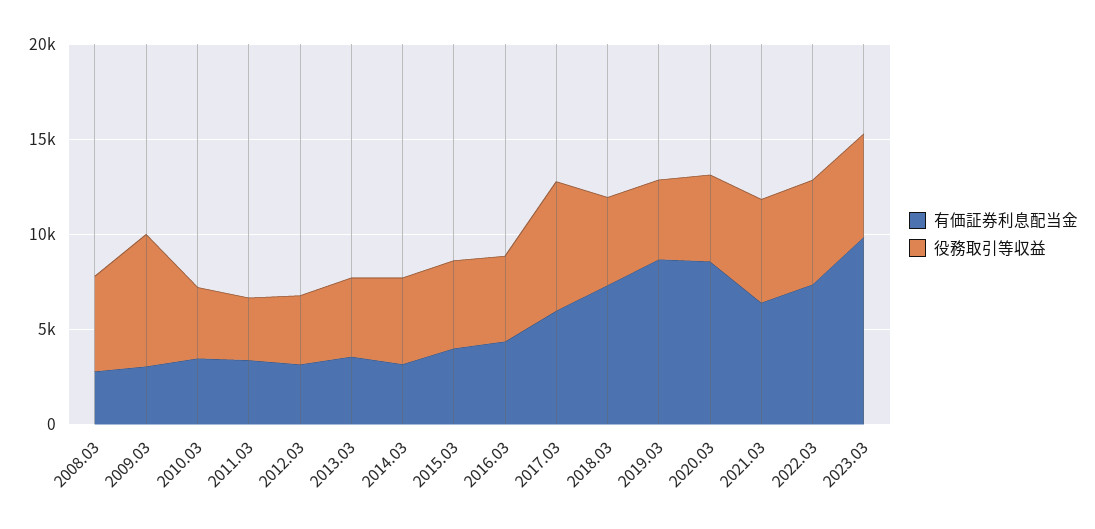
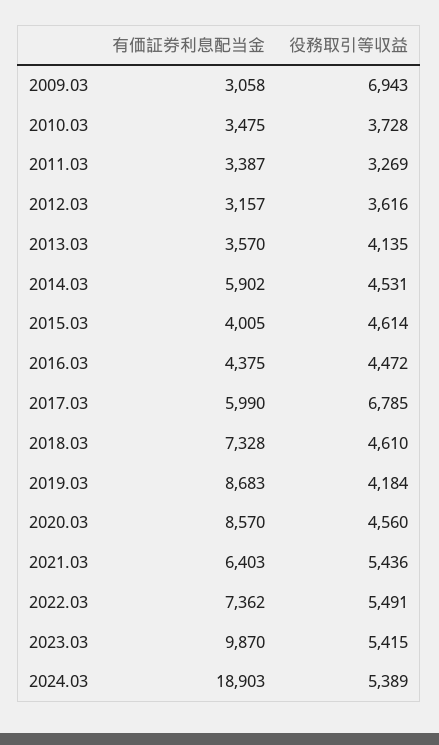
有価証券利息配当金, 2008.03: 3000 -> none
役務取引等収益, 2008.03: 5000 -> none
有価証券利息配当金, 2014.03: 3000 -> 5902
有価証券利息配当金, 2024.03: none -> 18903
役務取引等収益, 2024.03: none -> 5389

